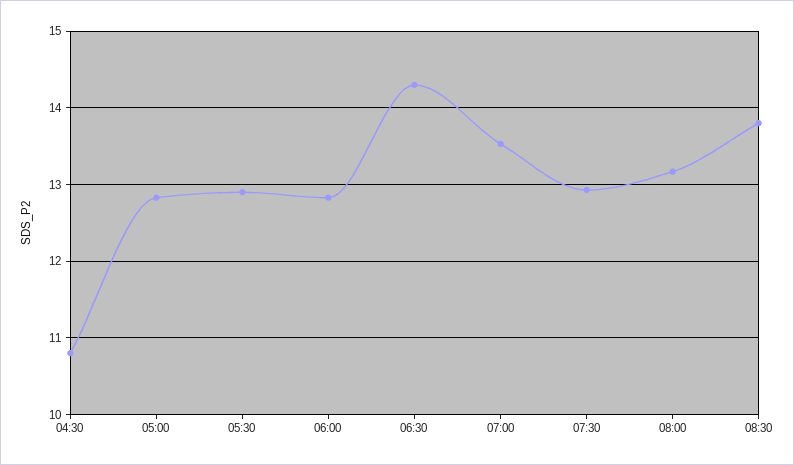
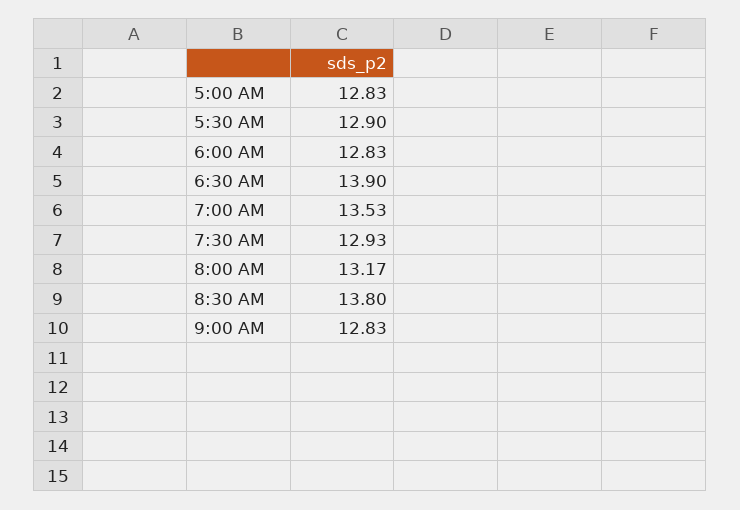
04:30: 10.8 -> none
06:30: 14.3 -> 13.9
9:00 AM: none -> 12.83

